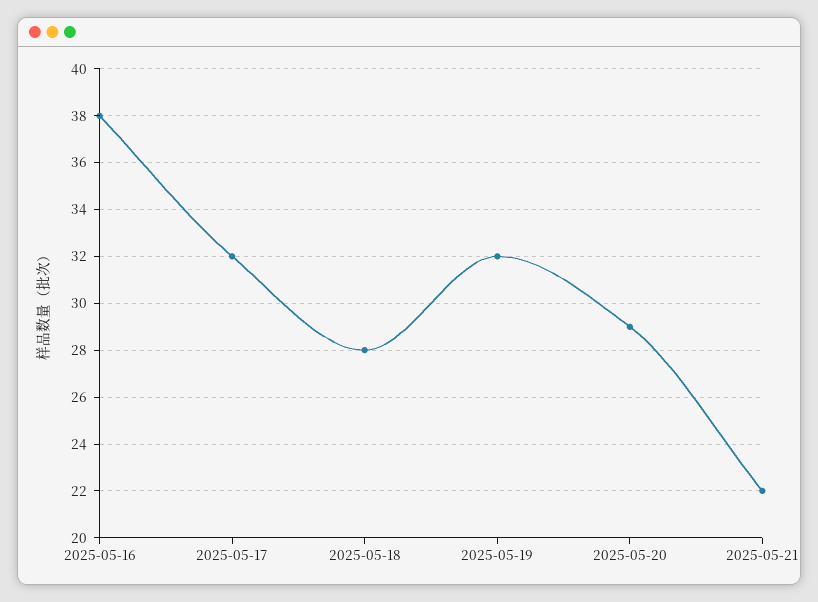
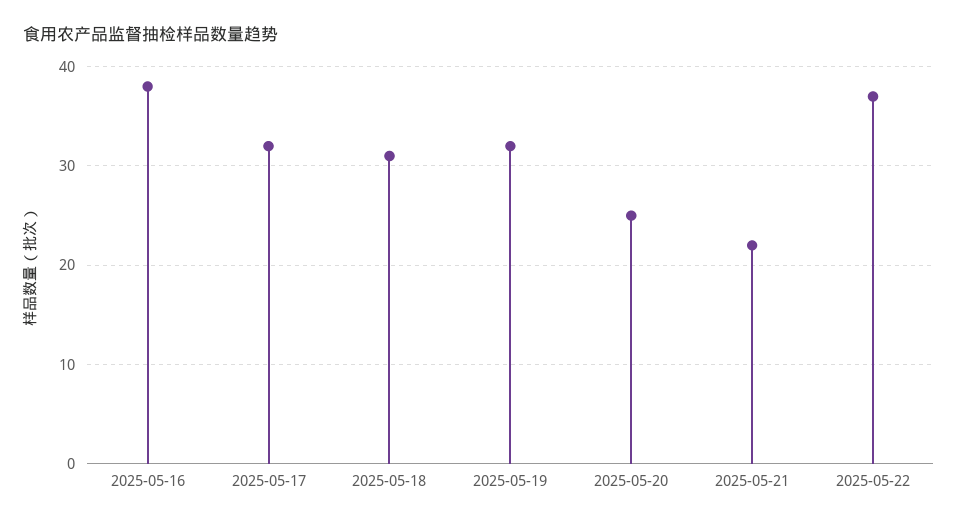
2025-05-18: 28 -> 31
2025-05-20: 29 -> 25
2025-05-22: none -> 37

